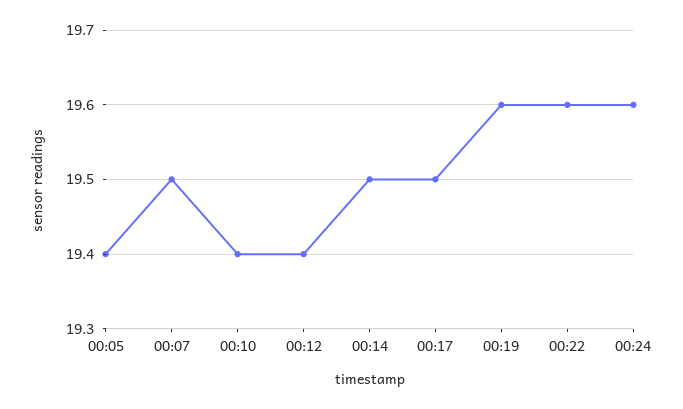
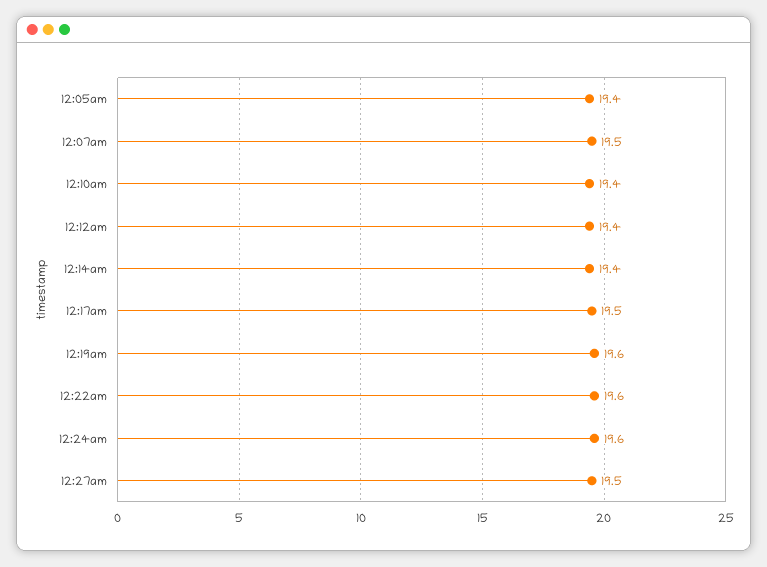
00:14: 19.5 -> 19.4
12:27am: none -> 19.5

